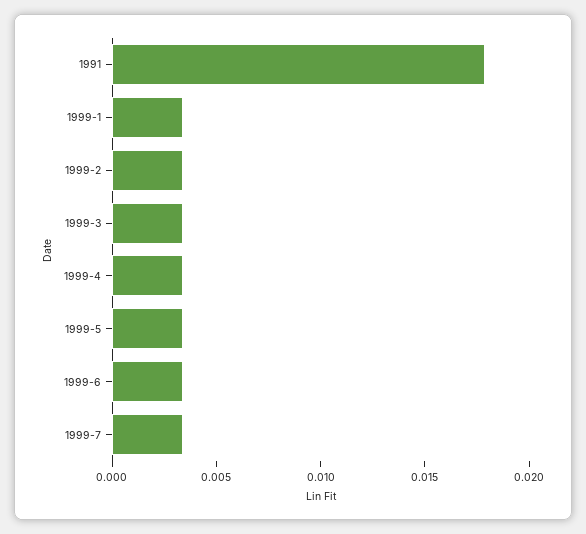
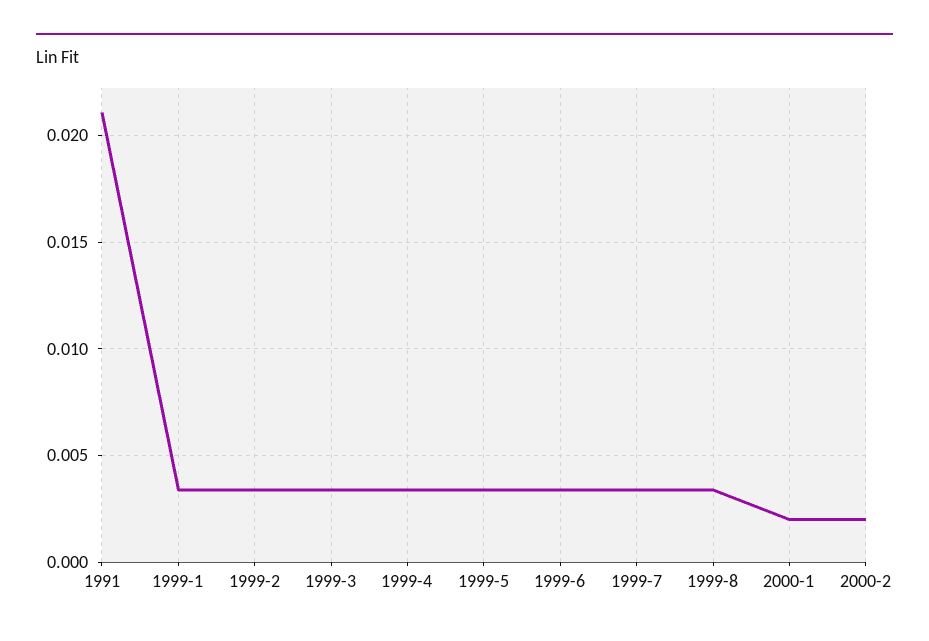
1991: 0.018 -> 0.021
1999-8: none -> 0.0035
2000-1: none -> 0.002
2000-2: none -> 0.002

